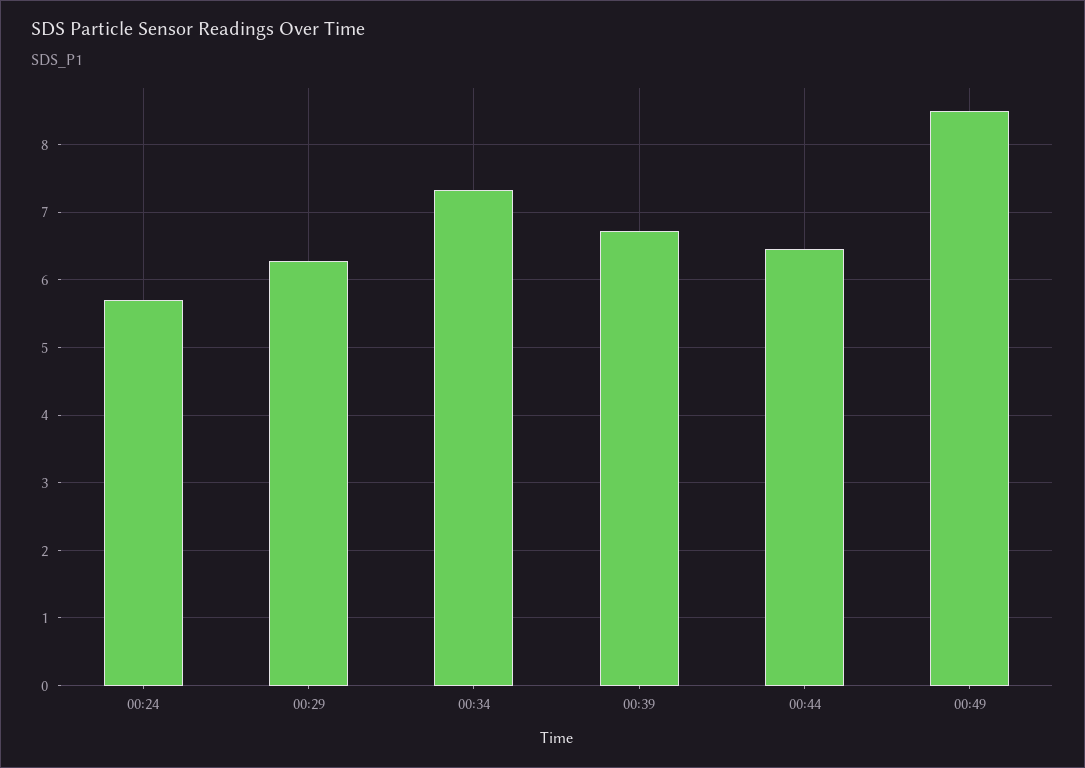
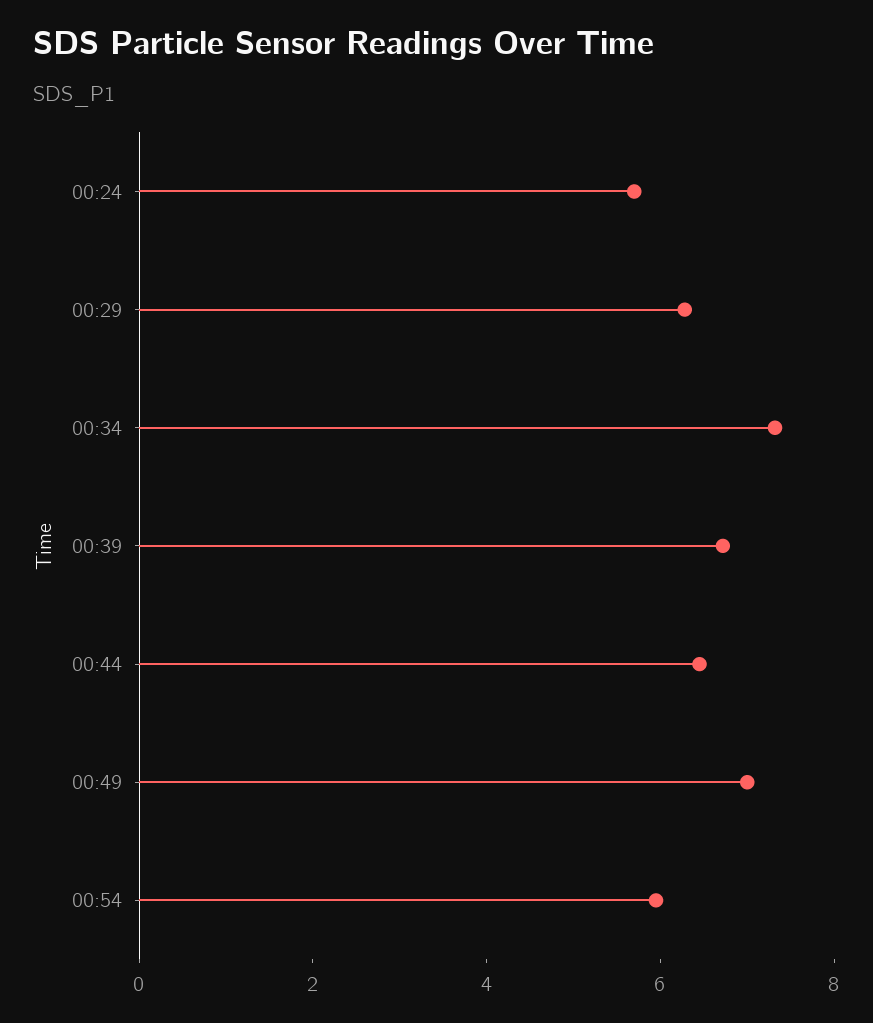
00:49: 8.5 -> 7
00:54: none -> 6

